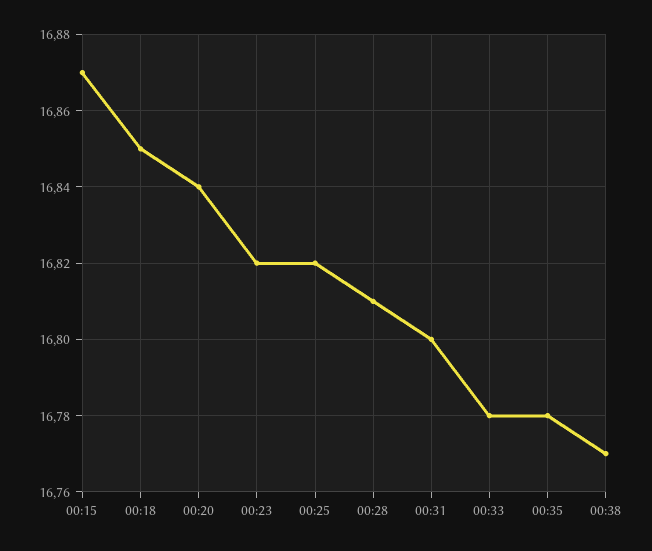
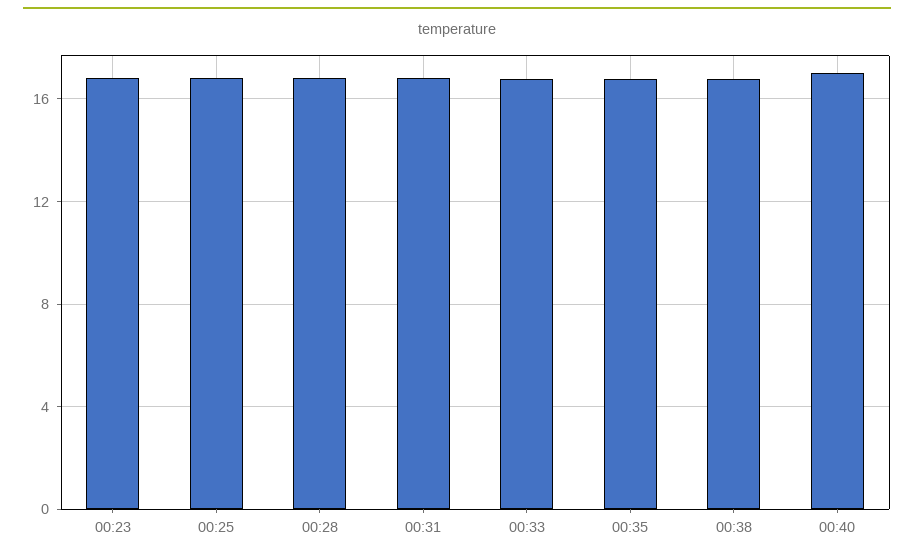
00:15: 16.87 -> none
00:18: 16.85 -> none
00:20: 16.84 -> none
00:40: none -> 17

